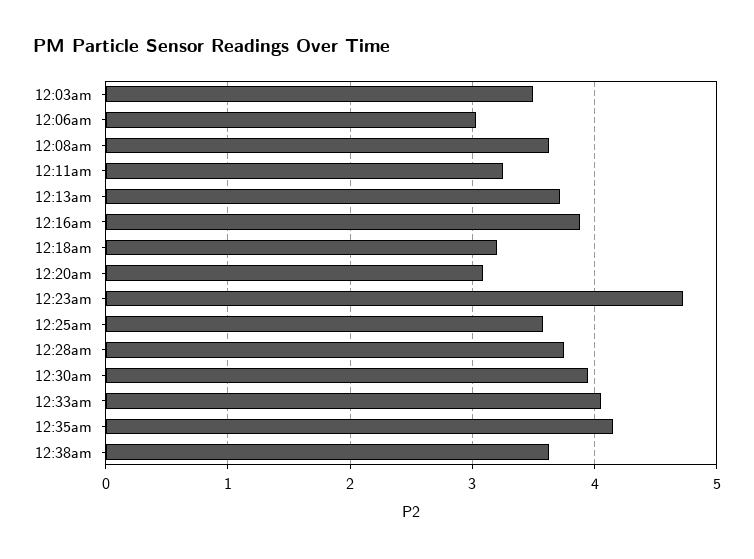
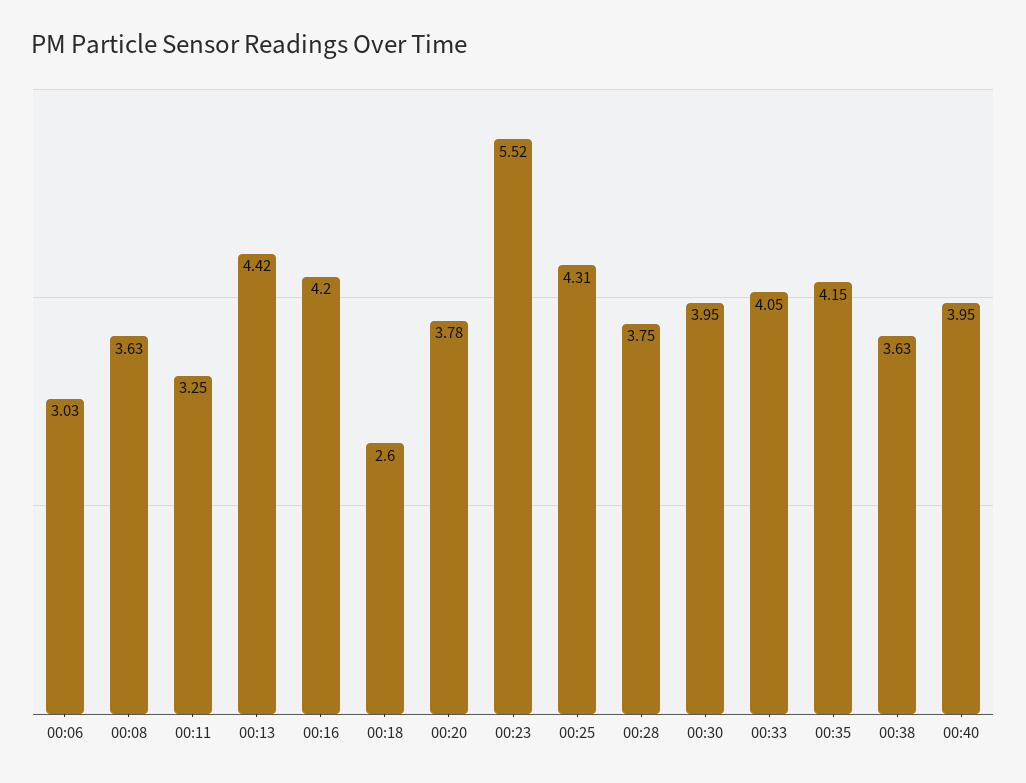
12:03am: 3.5 -> none
12:13am: 3.7 -> 4.42
12:16am: 3.9 -> 4.2
12:18am: 3.2 -> 2.6
12:20am: 3.1 -> 3.78
12:23am: 4.7 -> 5.52
12:25am: 3.6 -> 4.31
00:40: none -> 3.95

